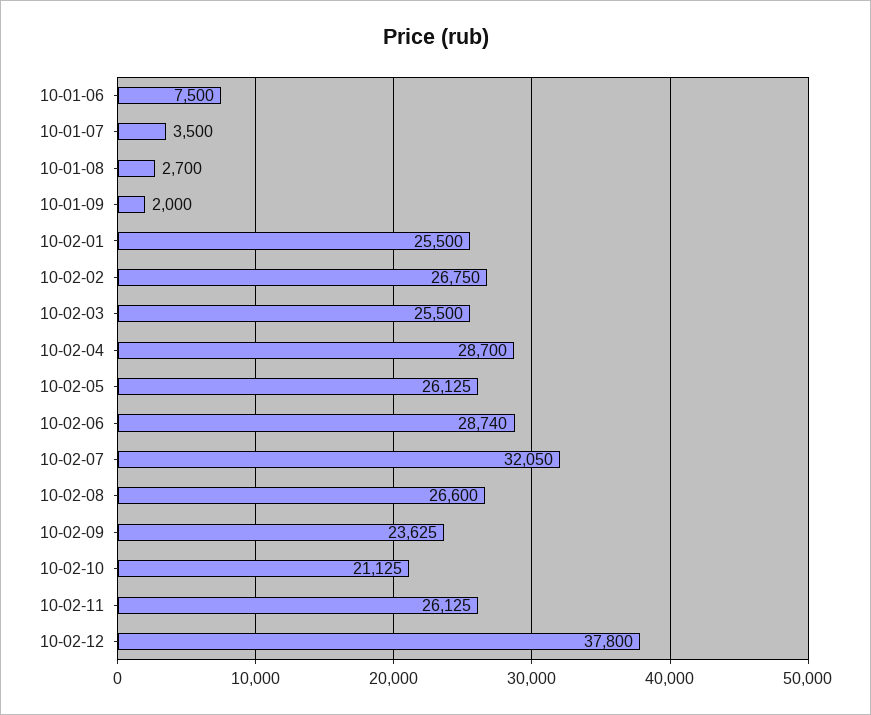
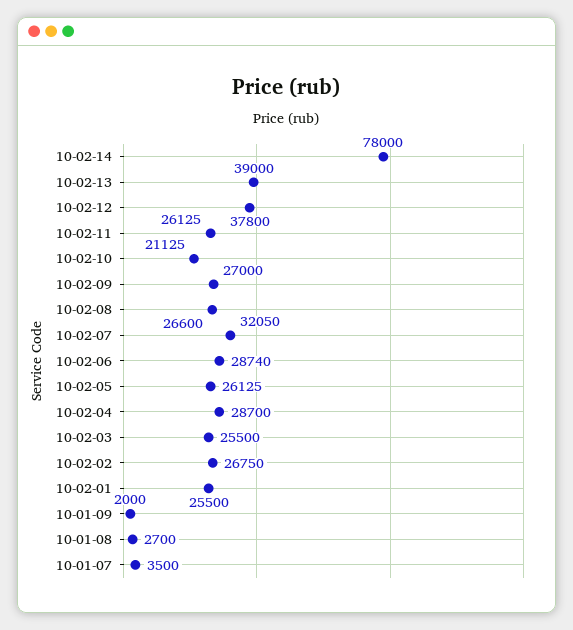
10-01-06: 7500 -> none
10-02-09: 23625 -> 27000
10-02-14: none -> 78000
10-02-13: none -> 39000

